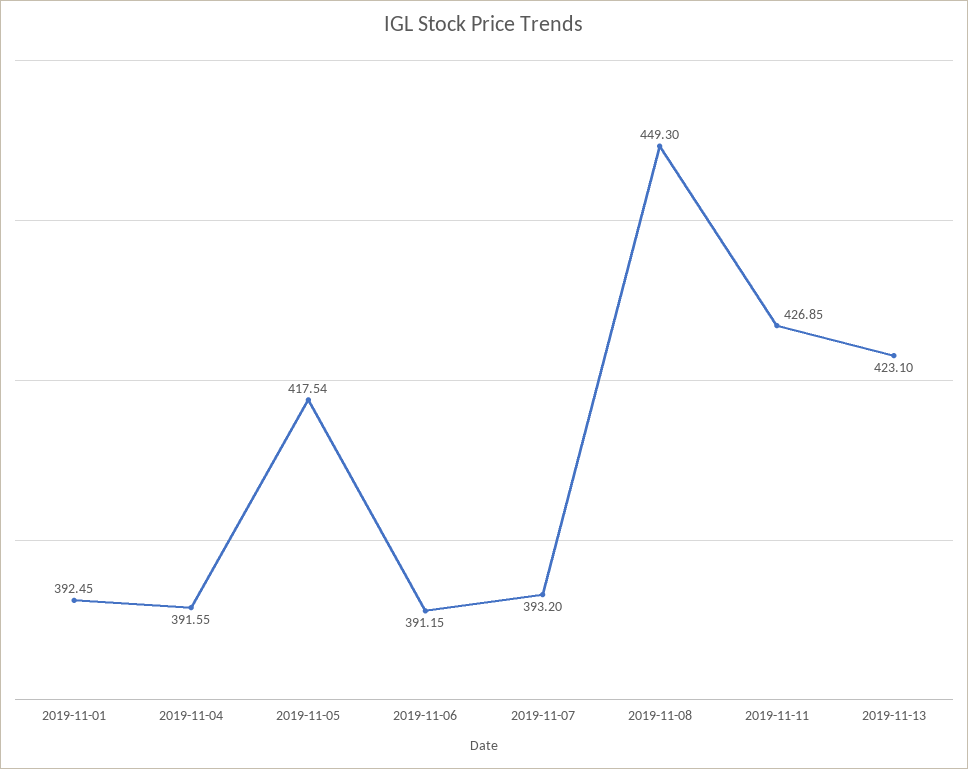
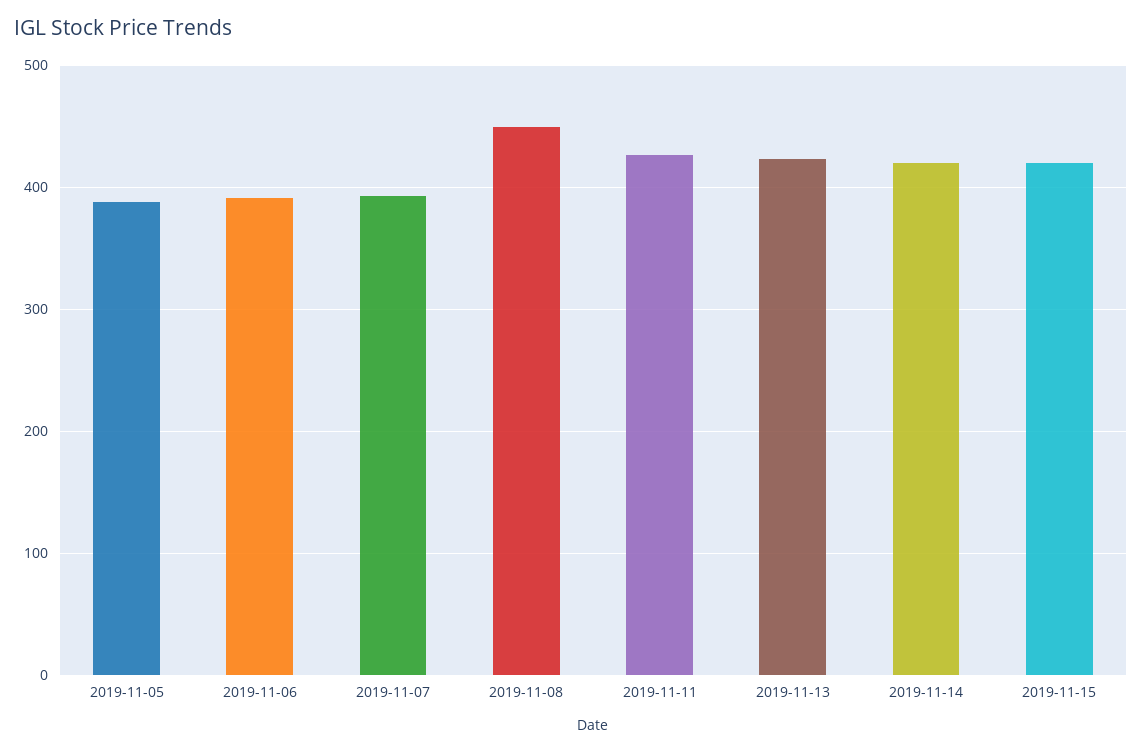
2019-11-01: 392.45 -> none
2019-11-04: 391.55 -> none
2019-11-05: 417.54 -> 390
2019-11-14: none -> 420
2019-11-15: none -> 420

